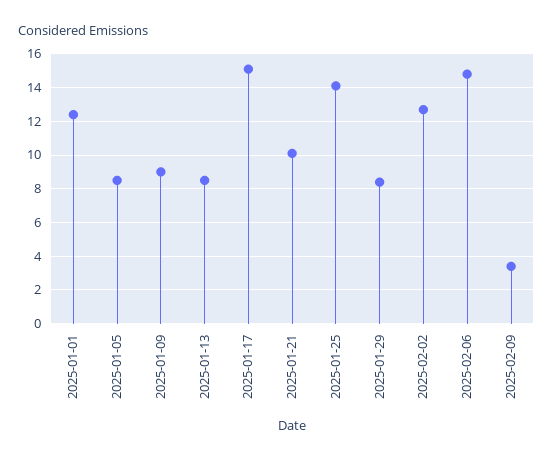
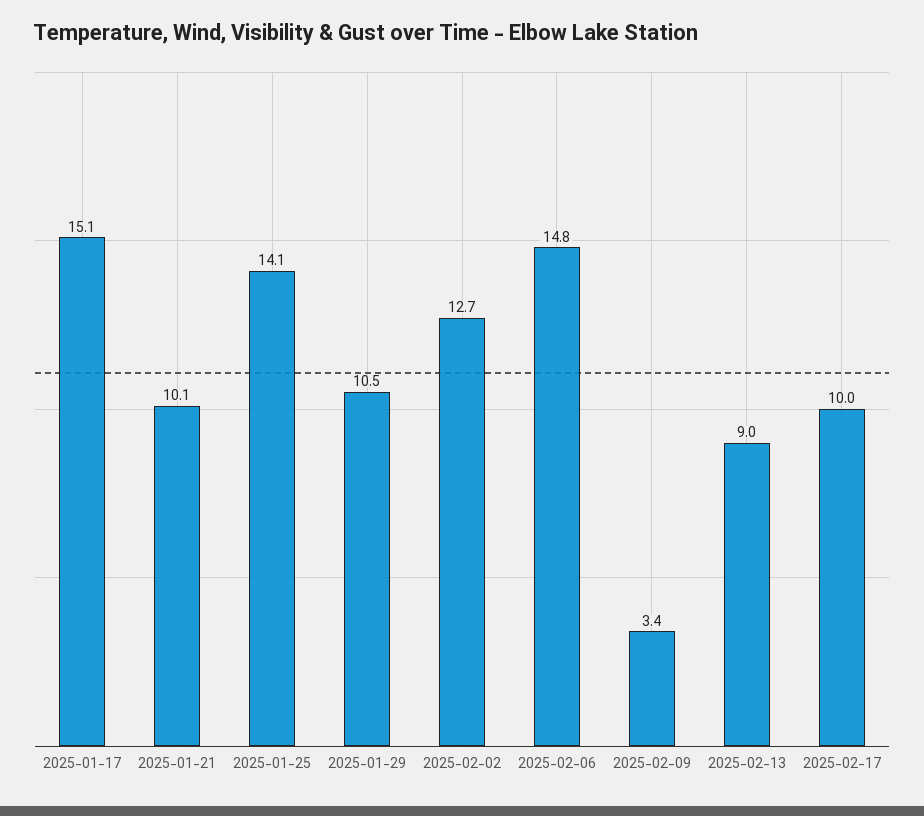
2025-01-01: 12.5 -> none
2025-01-05: 8.5 -> none
2025-01-09: 9 -> none
2025-01-13: 8.5 -> none
2025-01-29: 8.5 -> 10.5
2025-02-13: none -> 9
2025-02-17: none -> 10

